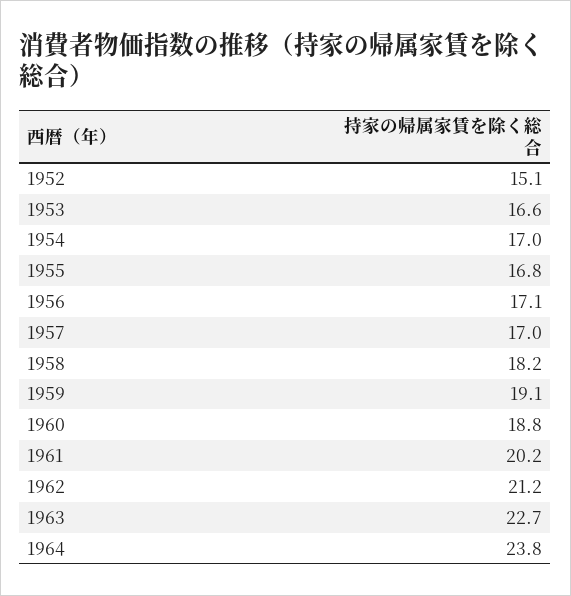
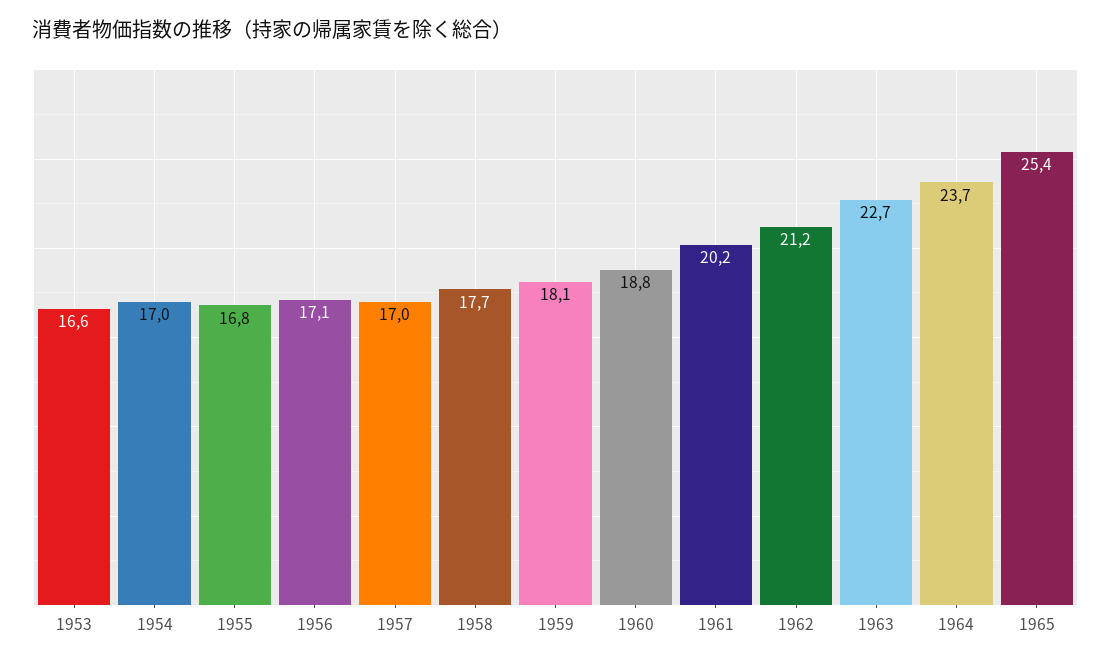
1952: 15.1 -> none
1958: 18.2 -> 17.7
1959: 19.1 -> 18.1
1964: 23.8 -> 23.7
1965: none -> 25.4

